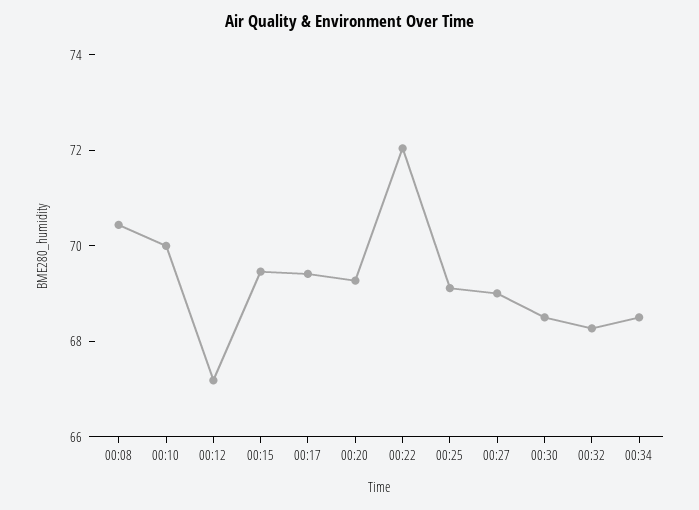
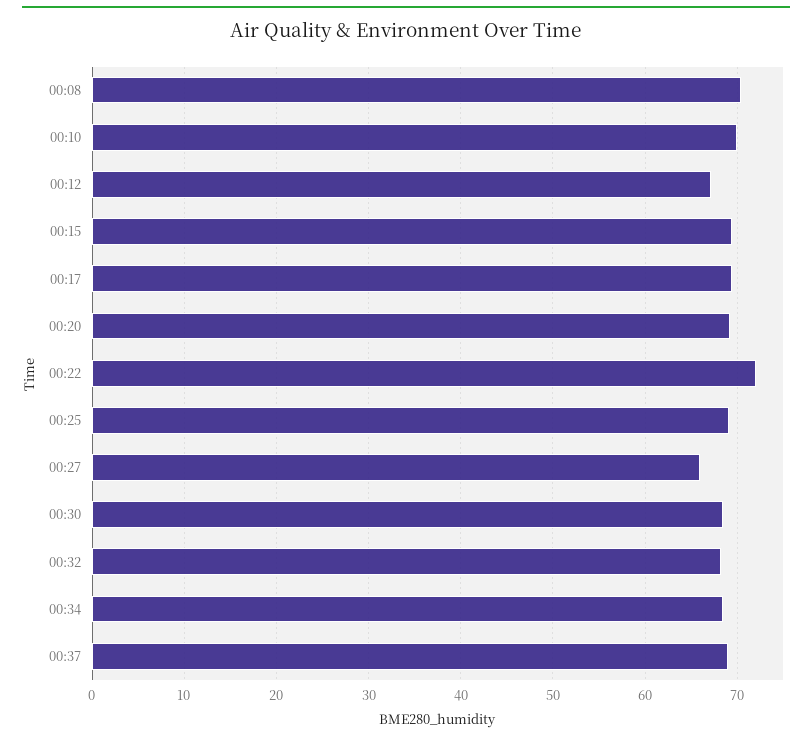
00:27: 69 -> 66
00:37: none -> 69

